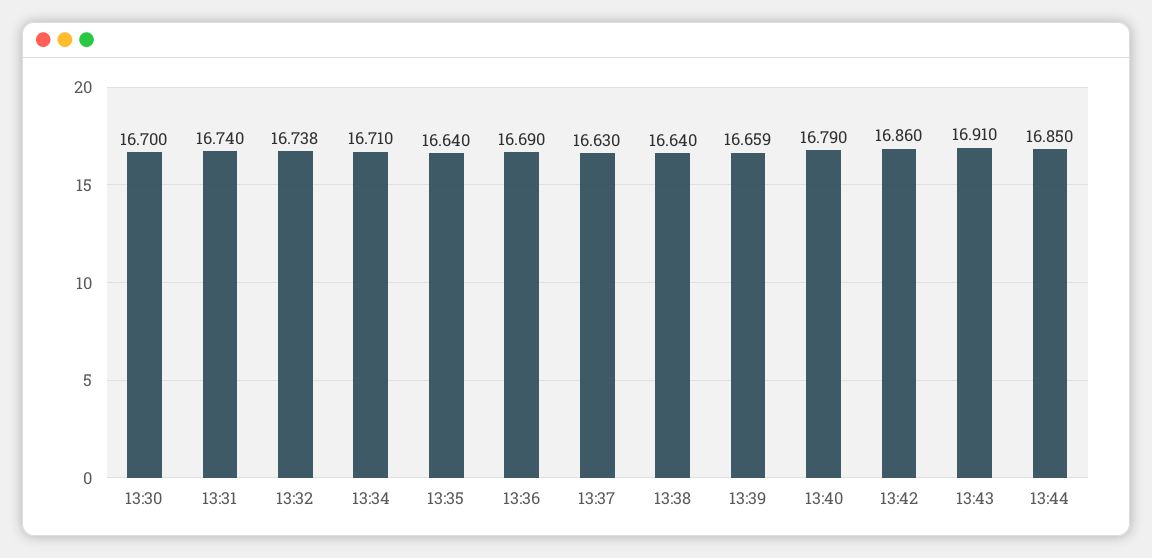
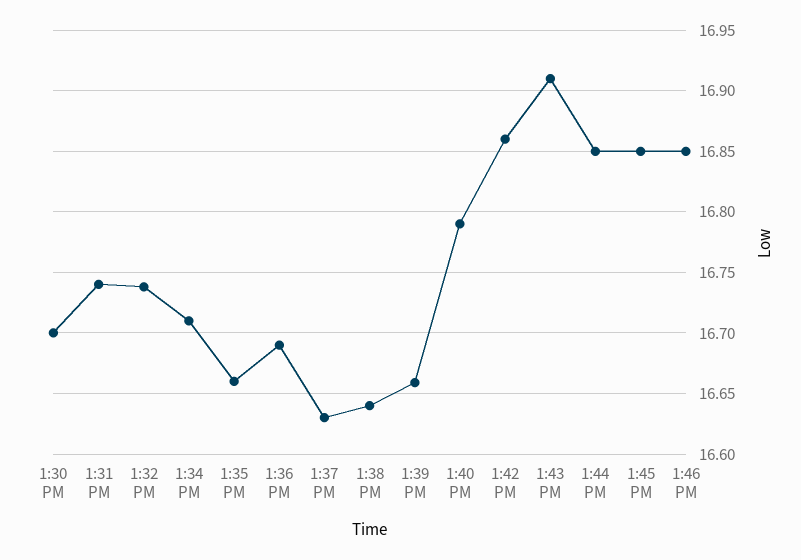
13:35: 16.64 -> 16.66
1:45 PM: none -> 16.85
1:46 PM: none -> 16.85

